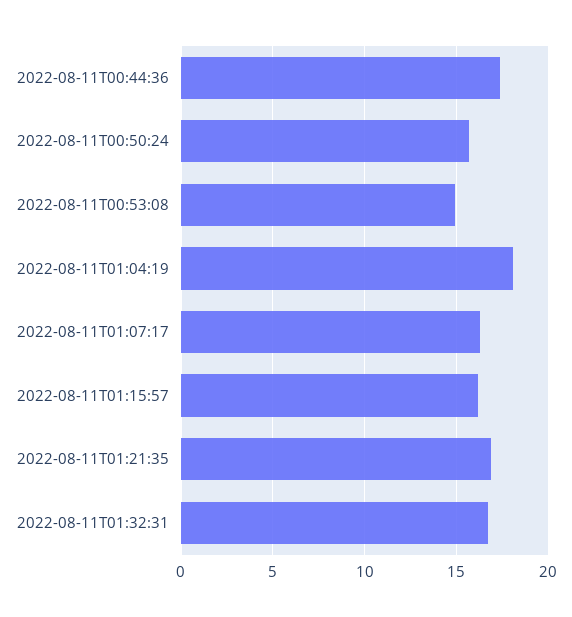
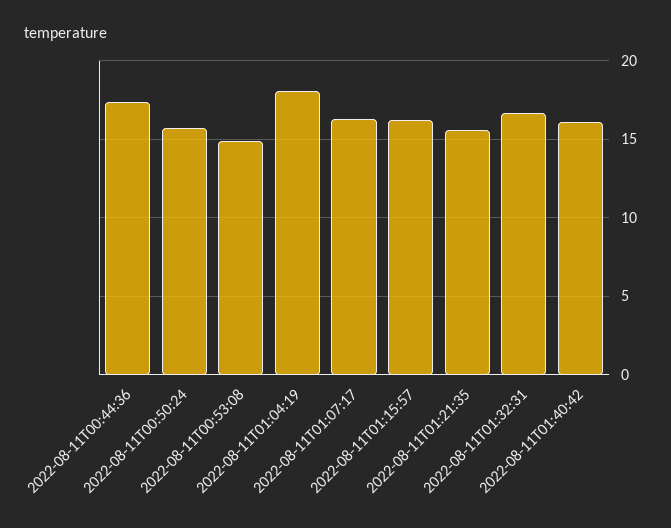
2022-08-11T01:21:35: 17 -> 15.5
2022-08-11T01:40:42: none -> 16

